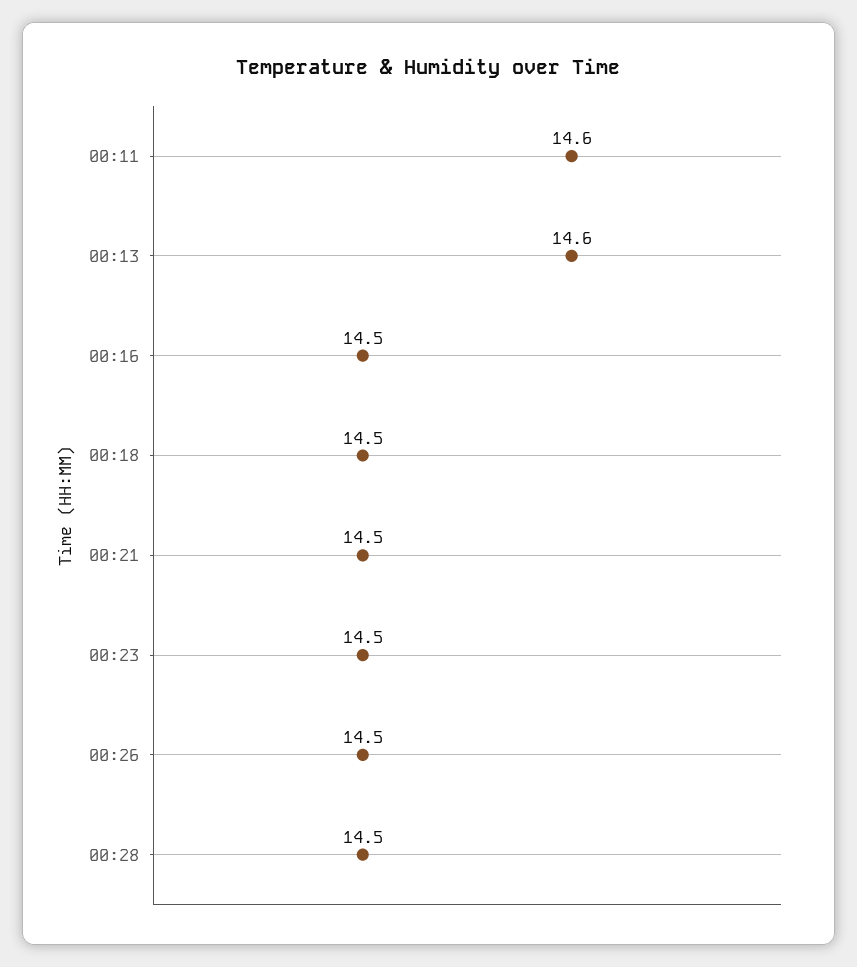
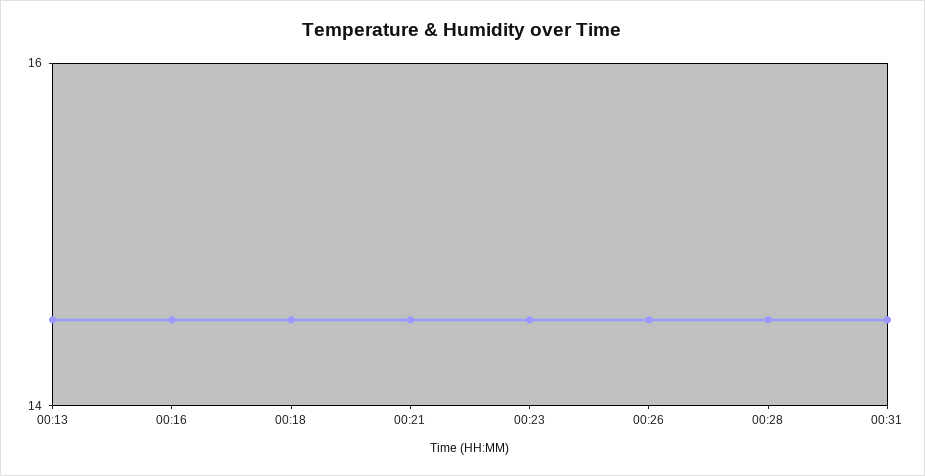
00:11: 14.6 -> none
00:13: 14.6 -> 14.5
00:31: none -> 14.5

